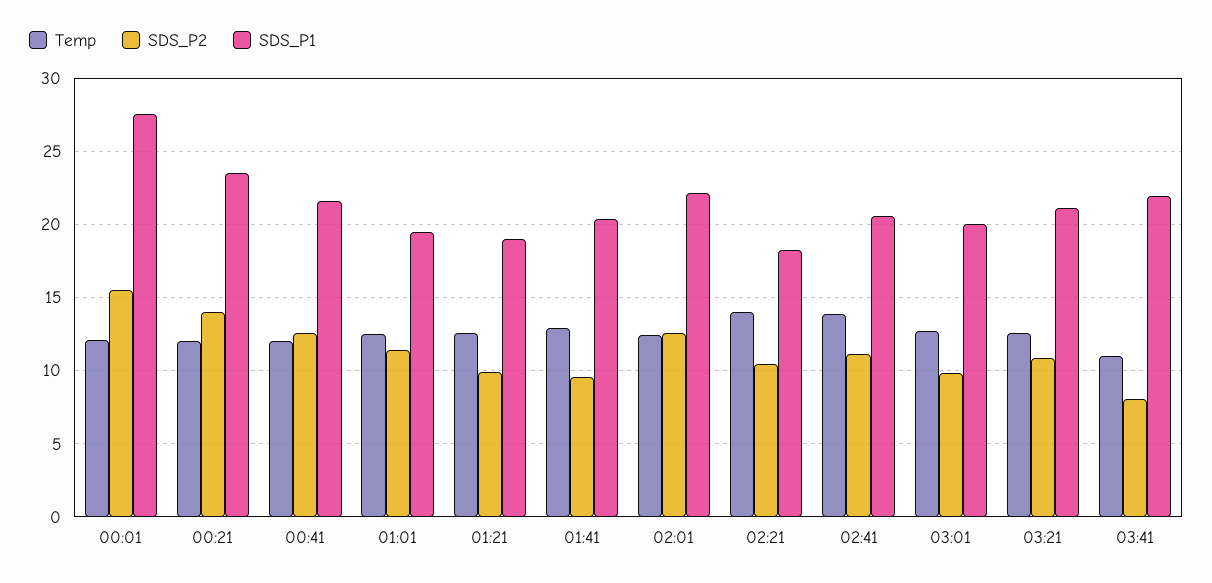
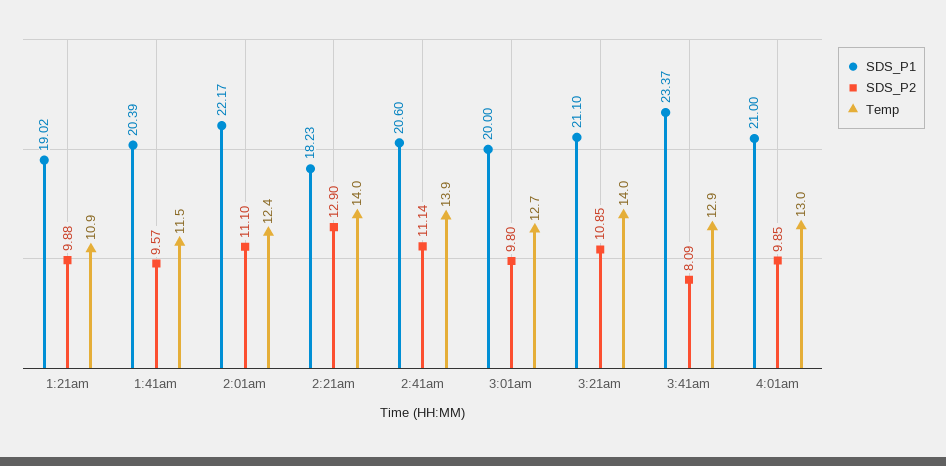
Temp, 00:01: 12 -> none
SDS_P2, 00:01: 15.5 -> none
SDS_P1, 00:01: 27.5 -> none
Temp, 00:21: 12 -> none
SDS_P2, 00:21: 14 -> none
SDS_P1, 00:21: 23.5 -> none
Temp, 00:41: 12 -> none
SDS_P2, 00:41: 12.5 -> none
SDS_P1, 00:41: 21.5 -> none
Temp, 01:01: 12.5 -> none
SDS_P2, 01:01: 11.5 -> none
SDS_P1, 01:01: 19.5 -> none
Temp, 01:21: 12.5 -> 10.9
Temp, 01:41: 13 -> 11.5
SDS_P2, 02:01: 12.5 -> 11.1
SDS_P2, 02:21: 10.5 -> 12.9
Temp, 03:21: 12.5 -> 14
Temp, 03:41: 11 -> 12.9
SDS_P1, 03:41: 22 -> 23.37
SDS_P1, 4:01am: none -> 21
SDS_P2, 4:01am: none -> 9.85
Temp, 4:01am: none -> 13

